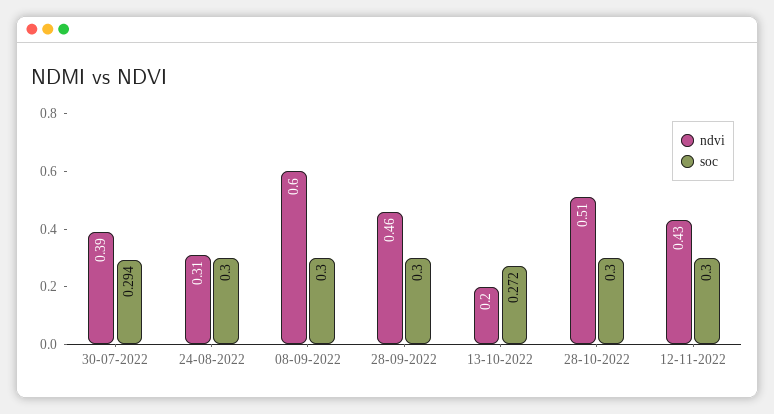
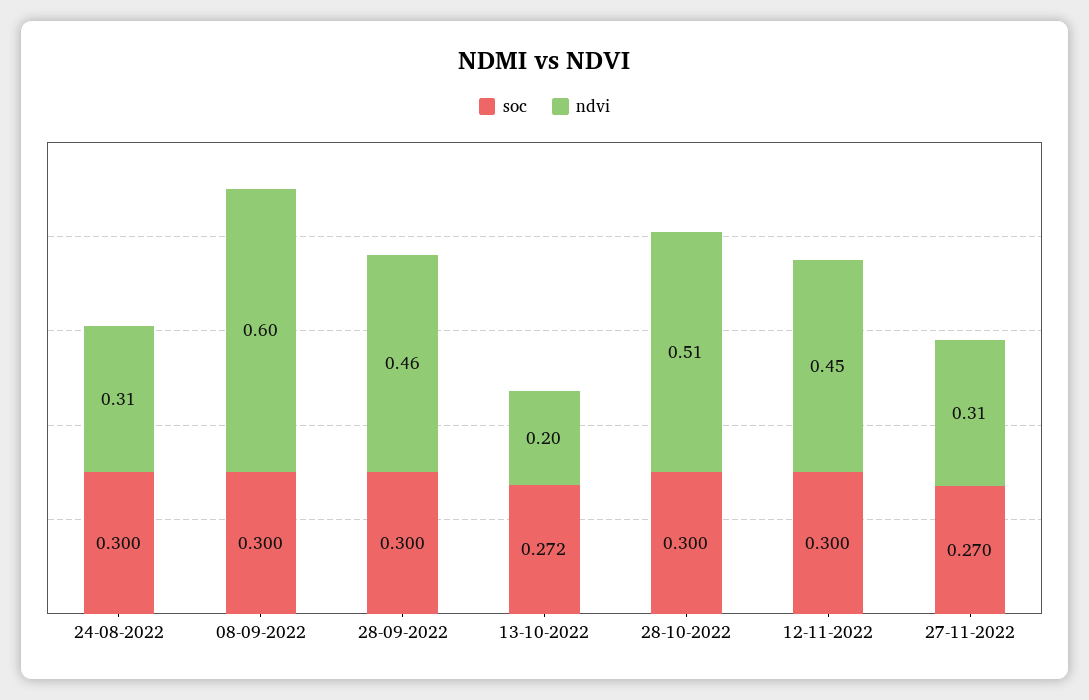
ndvi, 30-07-2022: 0.39 -> none
soc, 30-07-2022: 0.294 -> none
ndvi, 12-11-2022: 0.43 -> 0.45
soc, 27-11-2022: none -> 0.27
ndvi, 27-11-2022: none -> 0.31

